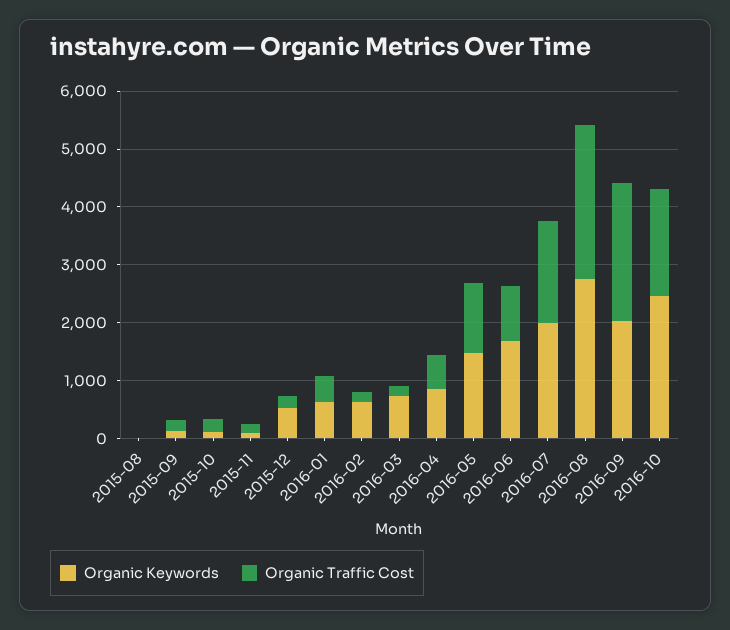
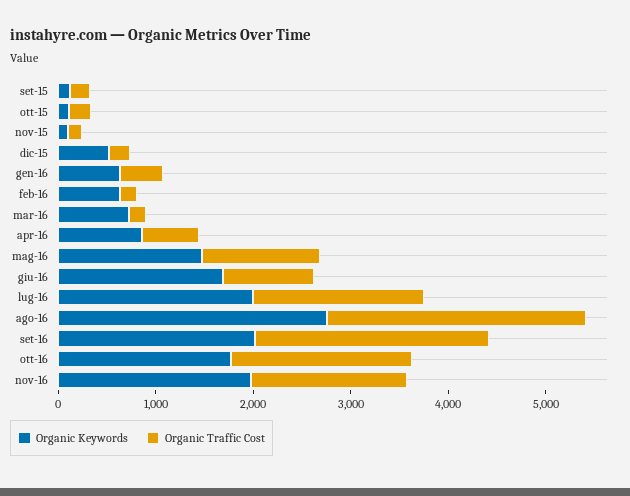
Organic Keywords, 2015-08: 0 -> none
Organic Traffic Cost, 2015-08: 0 -> none
Organic Keywords, 2016-10: 2400 -> 1800
Organic Keywords, nov-16: none -> 2000
Organic Traffic Cost, nov-16: none -> 1600

